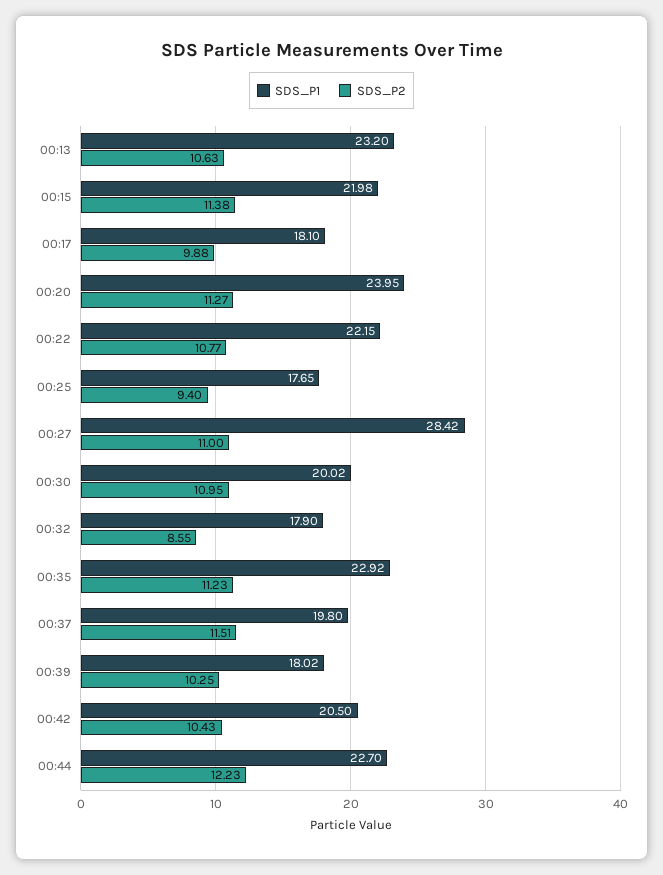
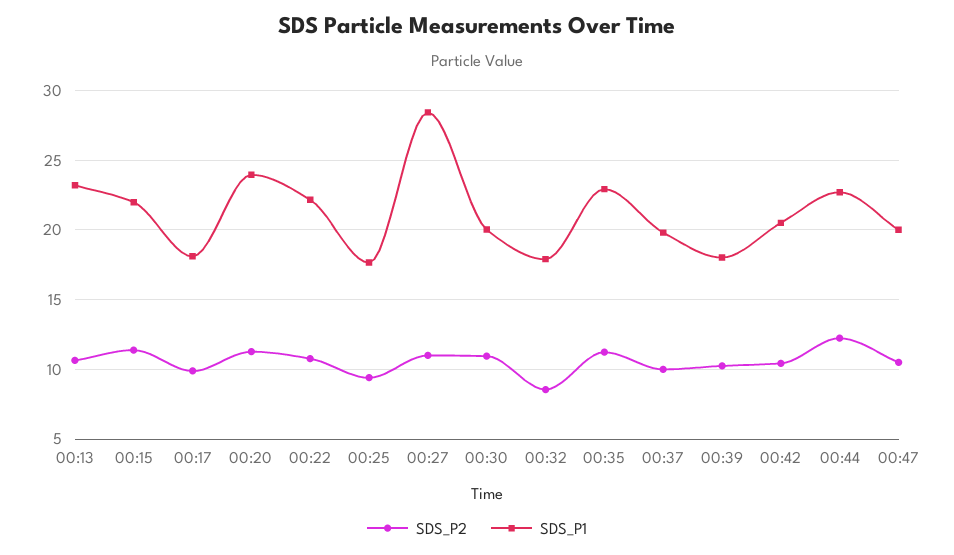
SDS_P2, 00:37: 11.51 -> 10
SDS_P2, 00:47: none -> 10.5
SDS_P1, 00:47: none -> 20

